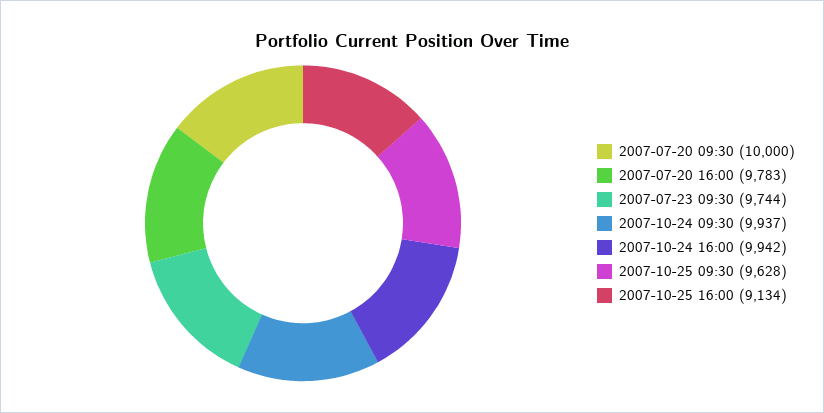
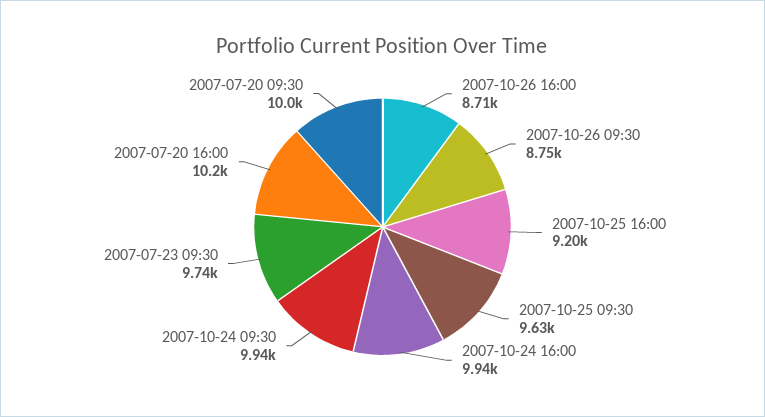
2007-07-20 16:00: 9783 -> 10200
2007-10-25 16:00: 9134 -> 9200
2007-10-26 16:00: none -> 8710
2007-10-26 09:30: none -> 8750

